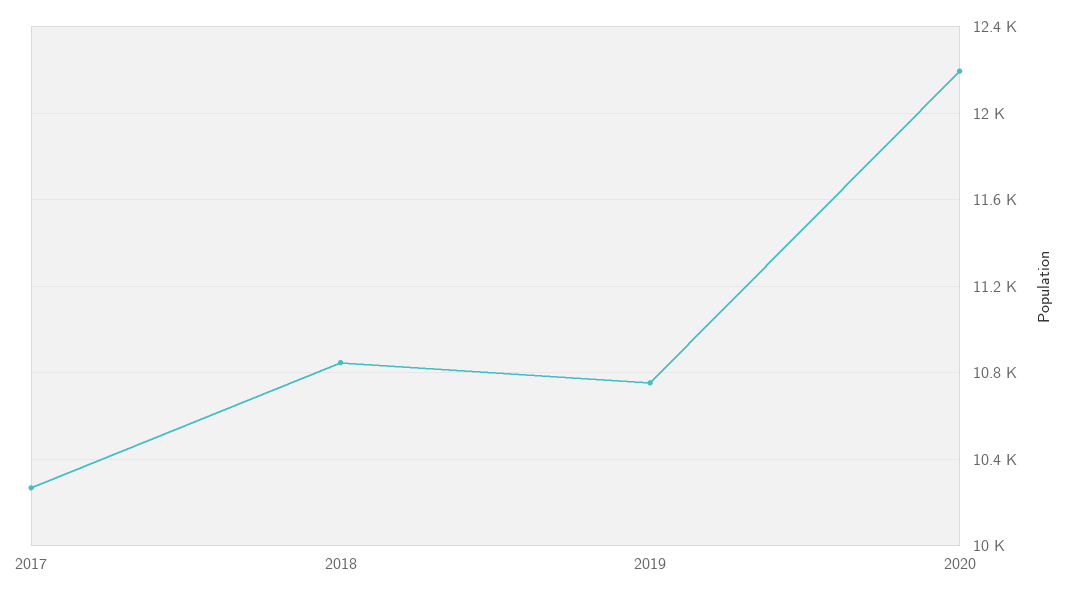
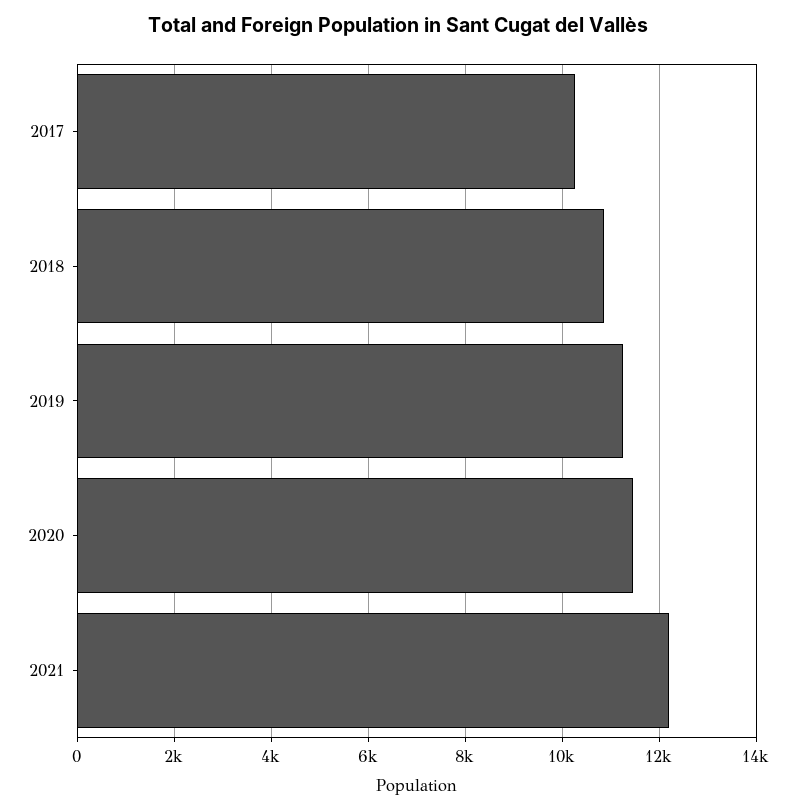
2019: 10750 -> 11200
2020: 12200 -> 11400
2021: none -> 12200

